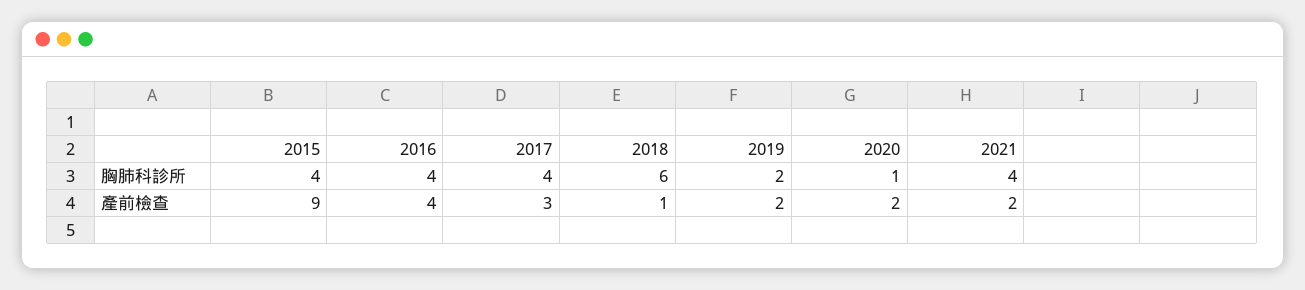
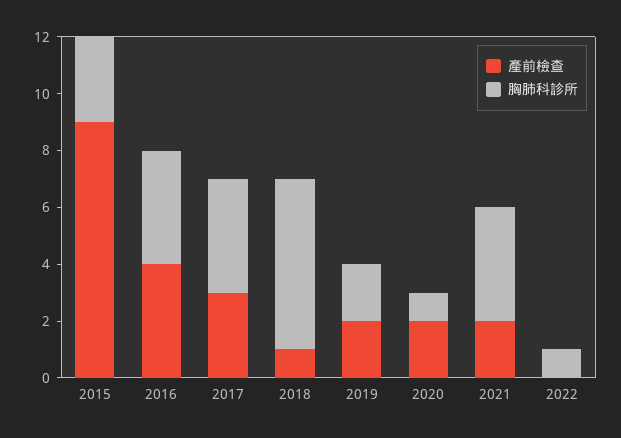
胸肺科診所, 2015: 4 -> 3
產前檢查, 2022: none -> 0
胸肺科診所, 2022: none -> 1

